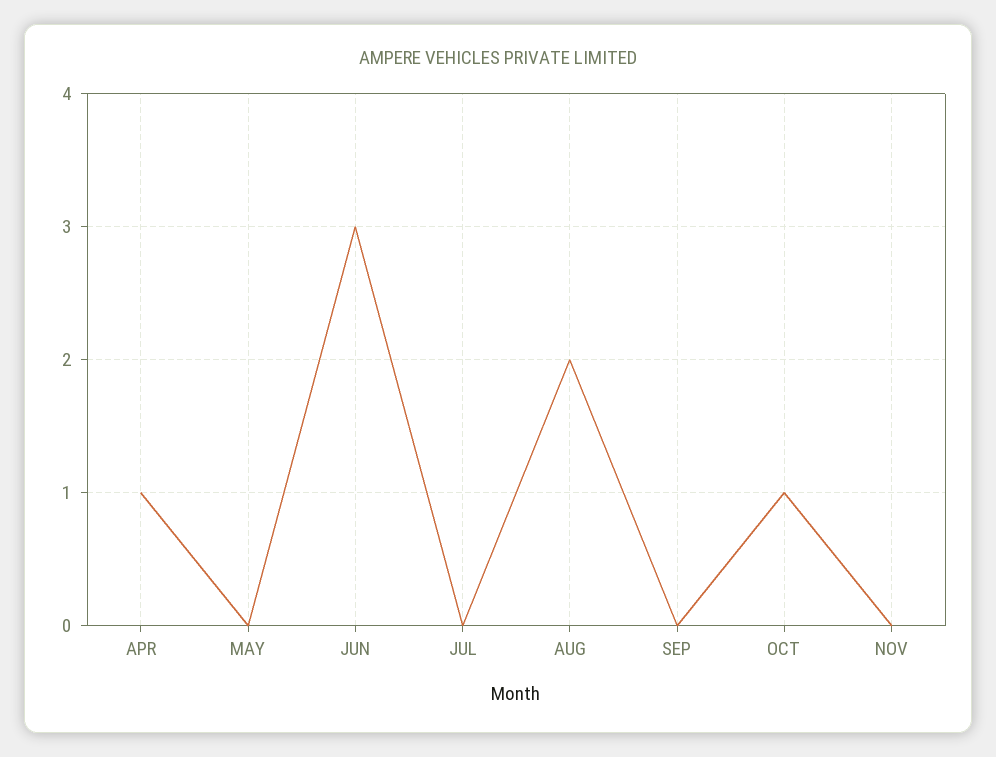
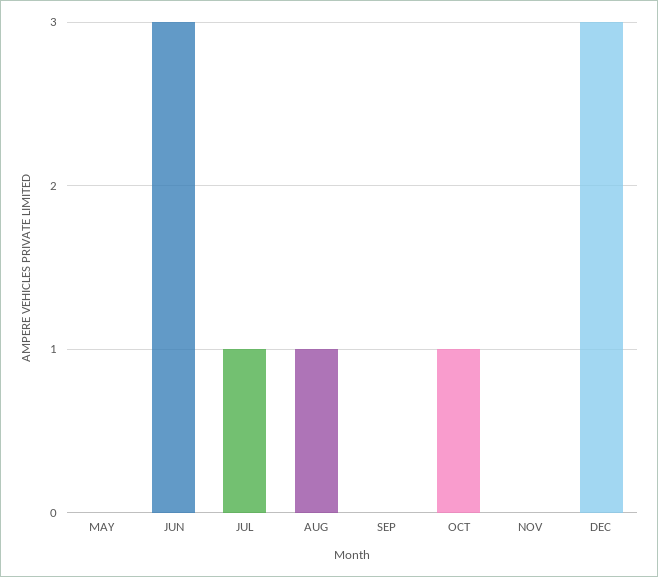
APR: 1 -> none
JUL: 0 -> 1
AUG: 2 -> 1
DEC: none -> 3

